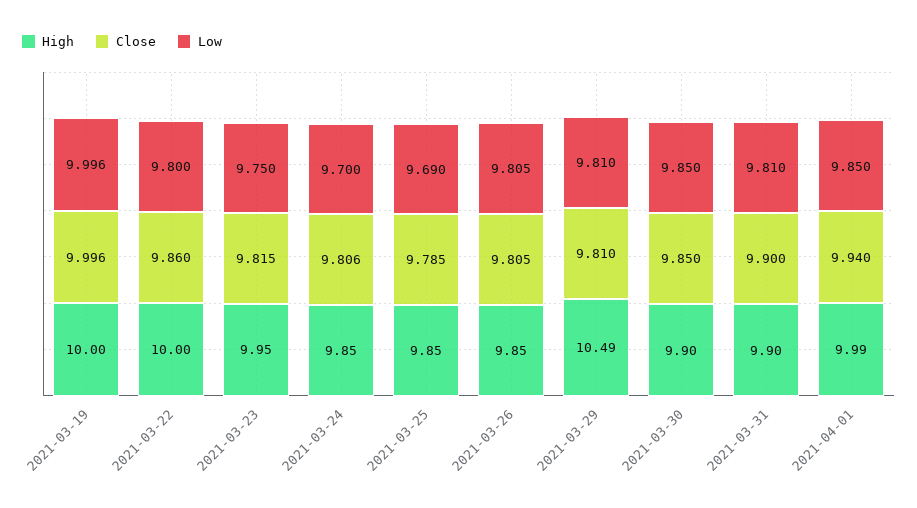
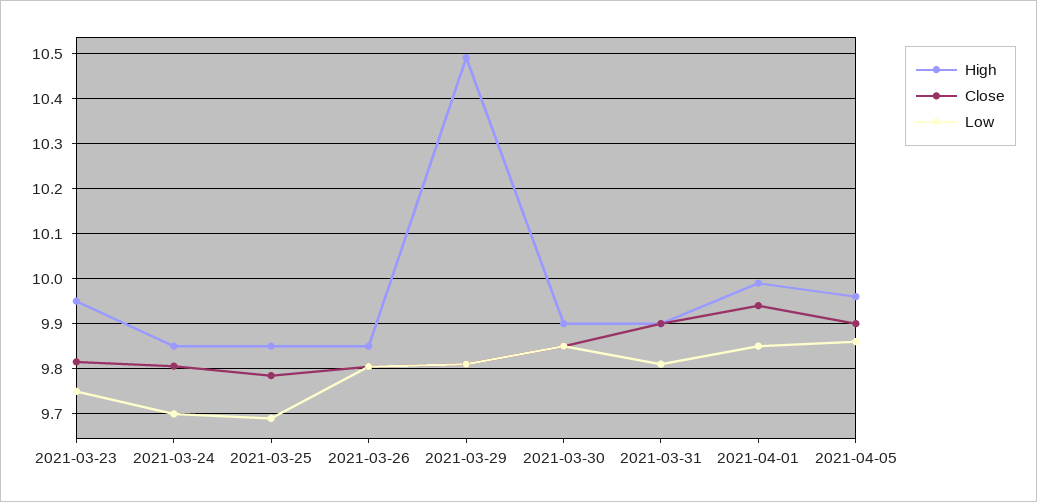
High, 2021-03-19: 10 -> none
Close, 2021-03-19: 9.996 -> none
Low, 2021-03-19: 9.996 -> none
High, 2021-03-22: 10 -> none
Close, 2021-03-22: 9.86 -> none
Low, 2021-03-22: 9.8 -> none
High, 2021-04-05: none -> 9.96
Close, 2021-04-05: none -> 9.9
Low, 2021-04-05: none -> 9.86

